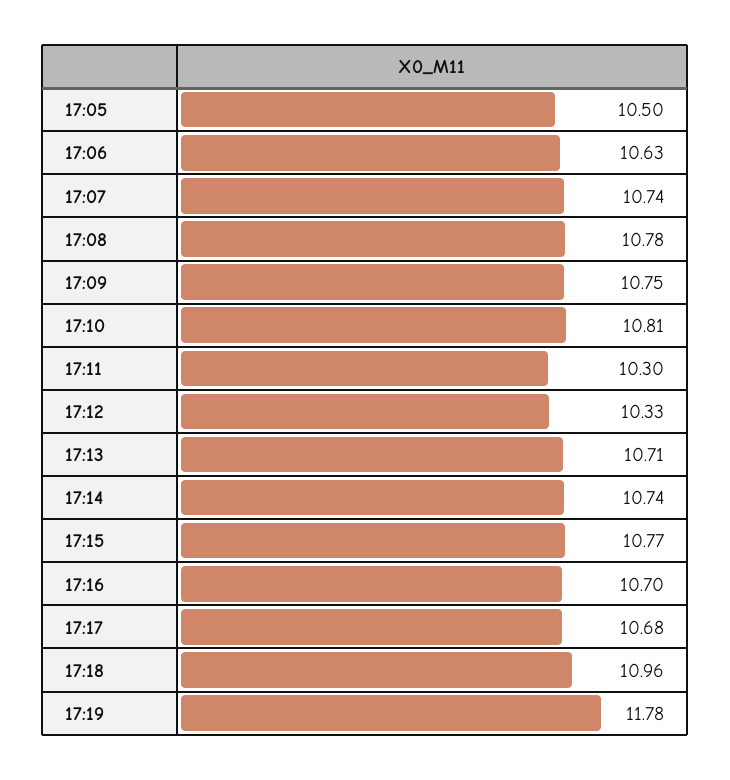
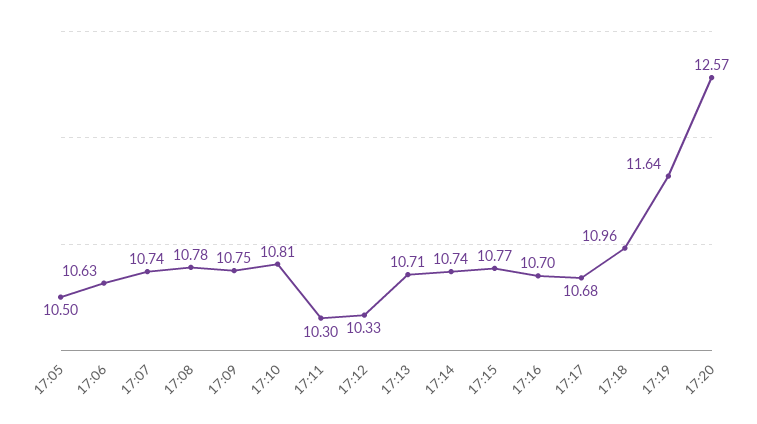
17:19: 11.78 -> 11.64
17:20: none -> 12.57

